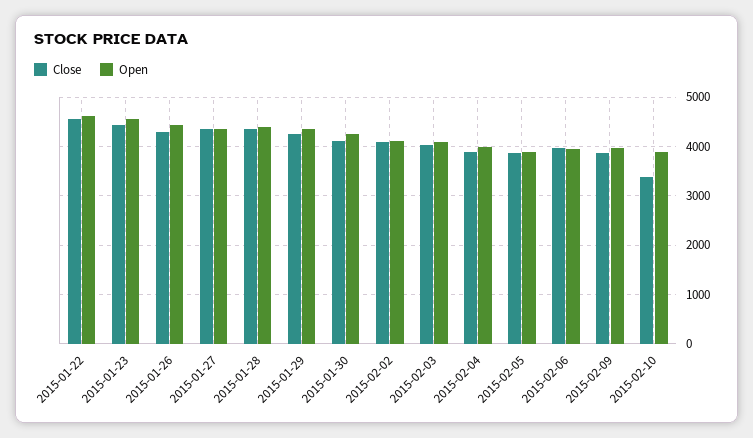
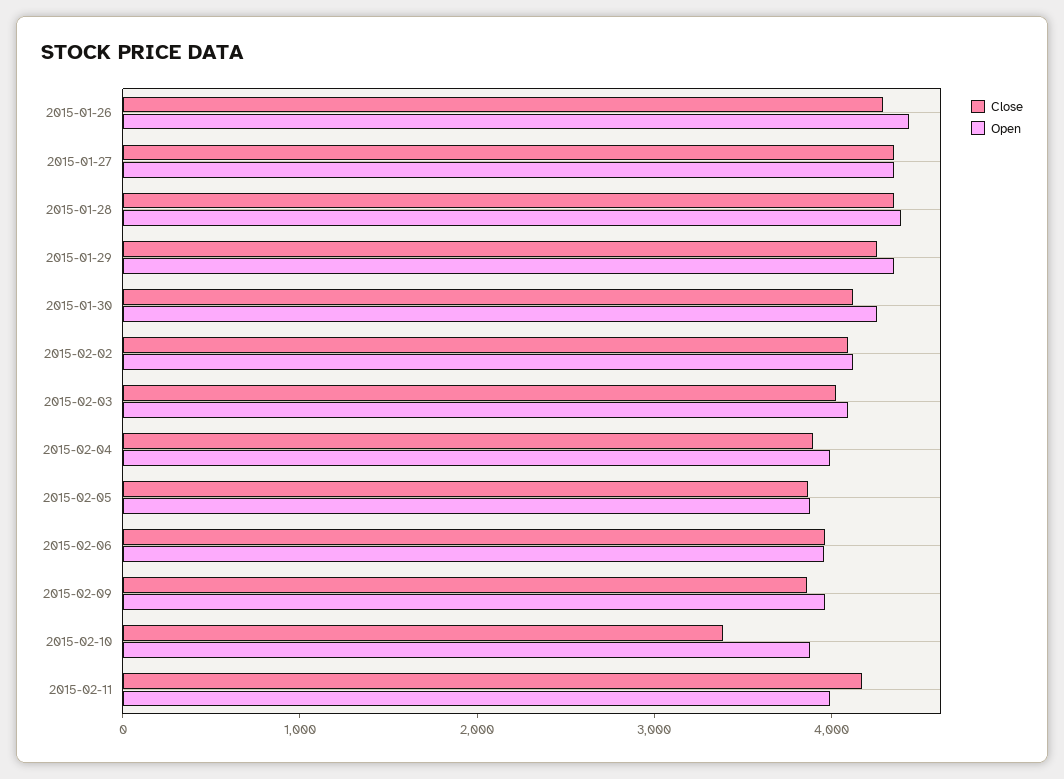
Close, 2015-01-22: 4600 -> none
Open, 2015-01-22: 4600 -> none
Close, 2015-01-23: 4400 -> none
Open, 2015-01-23: 4600 -> none
Close, 2015-02-11: none -> 4200
Open, 2015-02-11: none -> 4000

